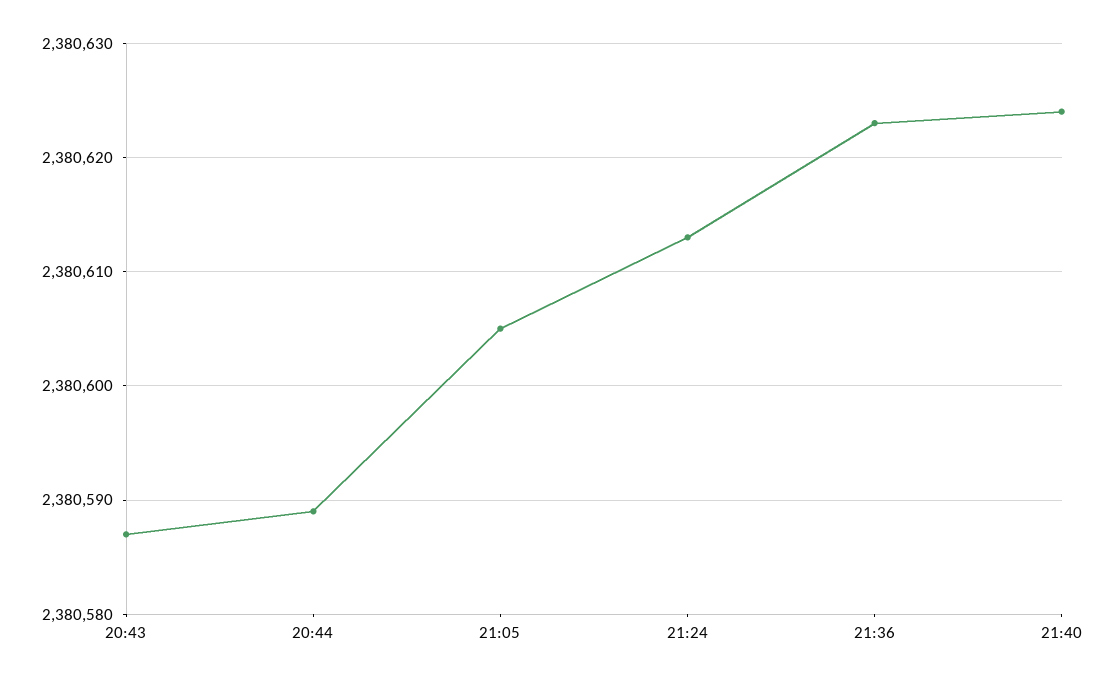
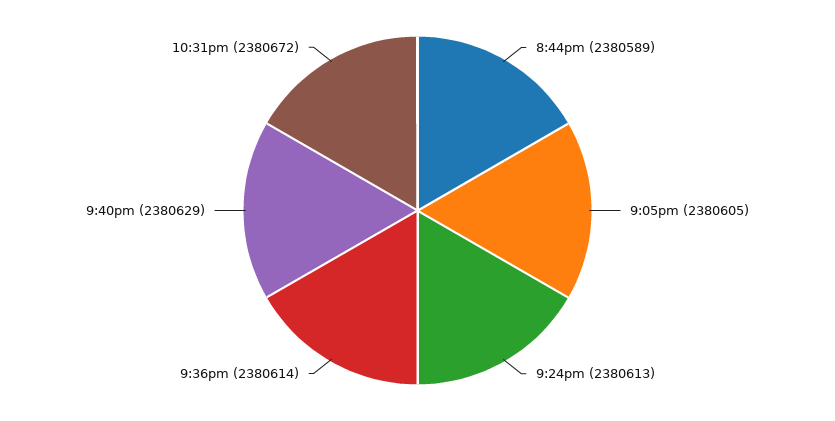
20:43: 2380587 -> none
21:36: 2380623 -> 2380614
21:40: 2380624 -> 2380629
10:31pm: none -> 2380672

